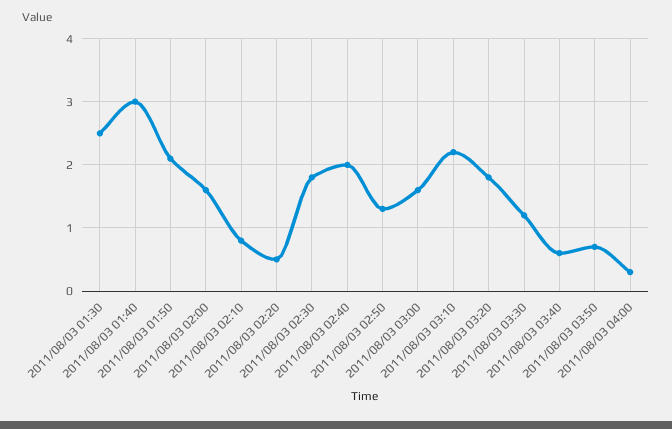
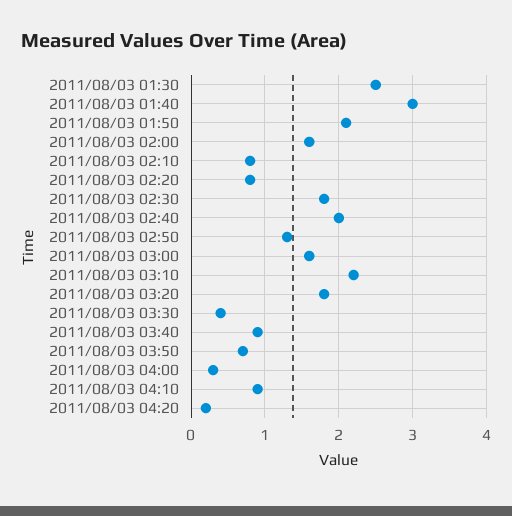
2011/08/03 02:20: 0.5 -> 0.8
2011/08/03 03:30: 1.2 -> 0.4
2011/08/03 03:40: 0.6 -> 0.9
2011/08/03 04:10: none -> 0.9
2011/08/03 04:20: none -> 0.2

